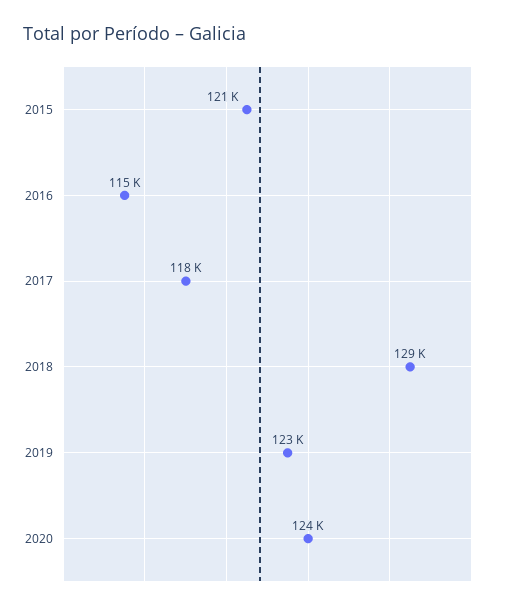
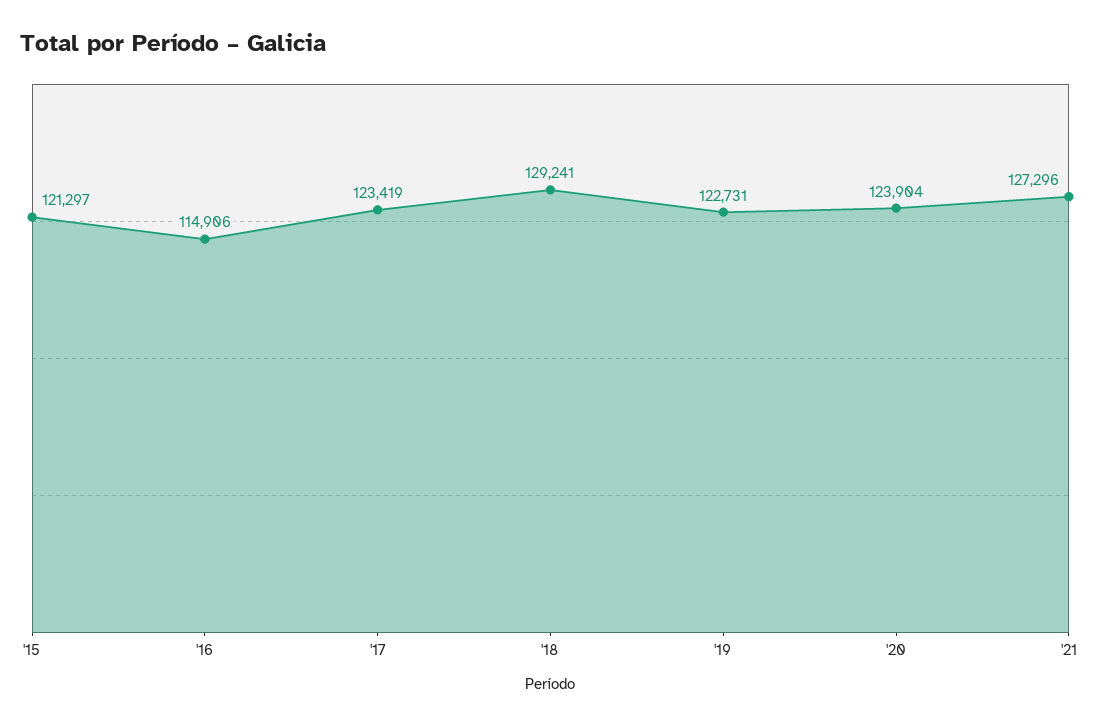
2017: 118000 -> 123419
'21: none -> 127296

